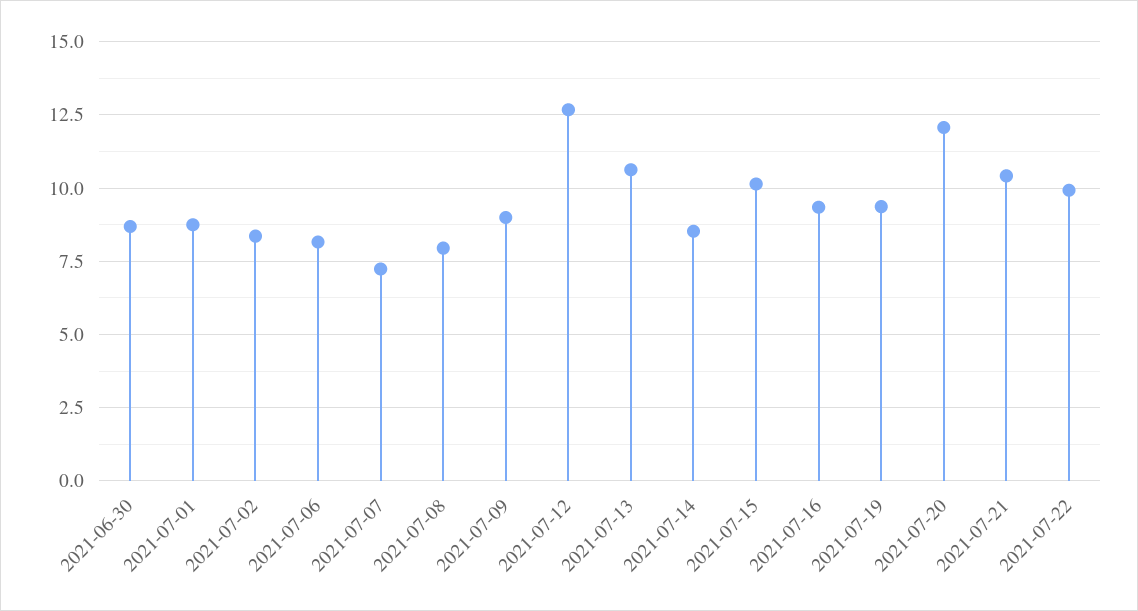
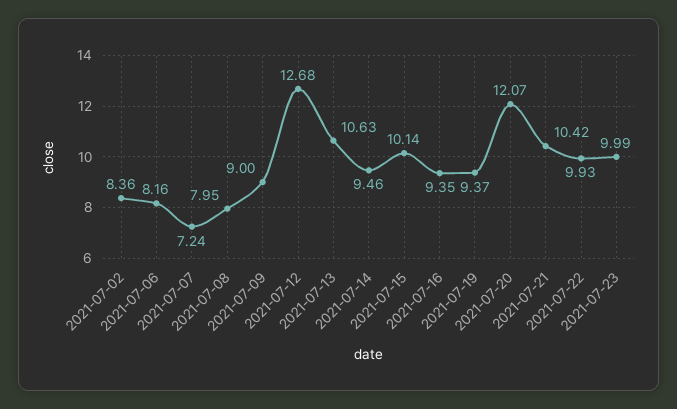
2021-06-30: 8.75 -> none
2021-07-01: 8.75 -> none
2021-07-14: 8.5 -> 9.46
2021-07-23: none -> 9.99

